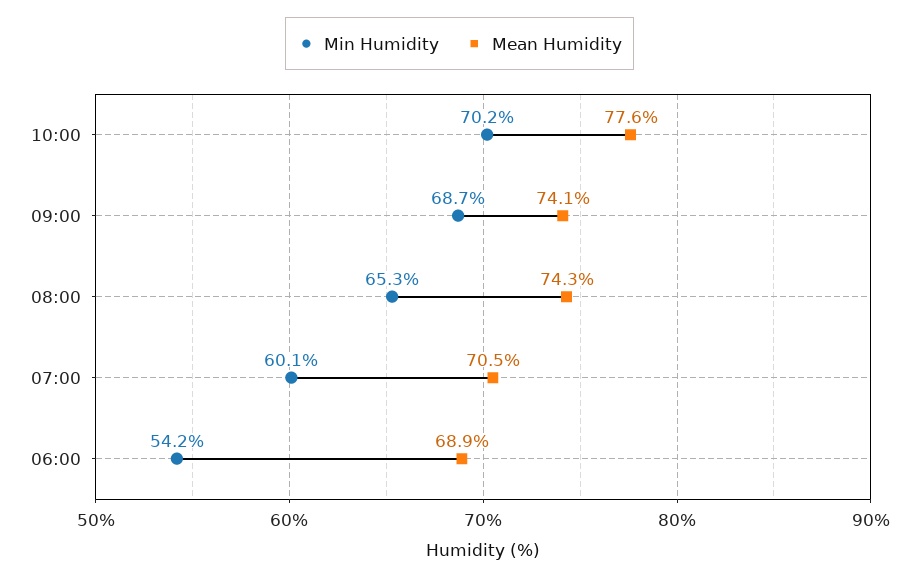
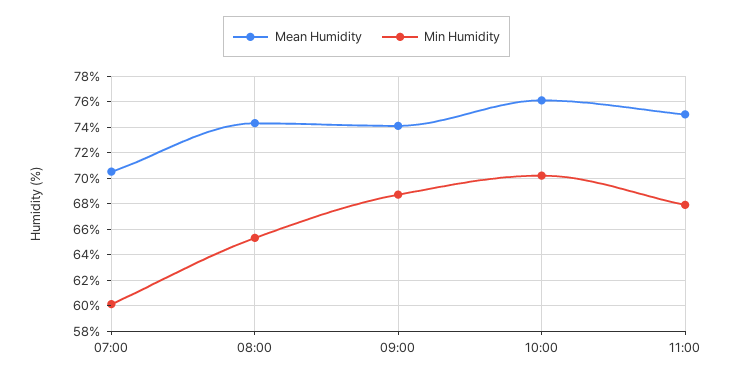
Mean Humidity, 10:00: 77.6 -> 76
Min Humidity, 06:00: 54.2 -> none
Mean Humidity, 06:00: 68.9 -> none
Mean Humidity, 11:00: none -> 75
Min Humidity, 11:00: none -> 68

